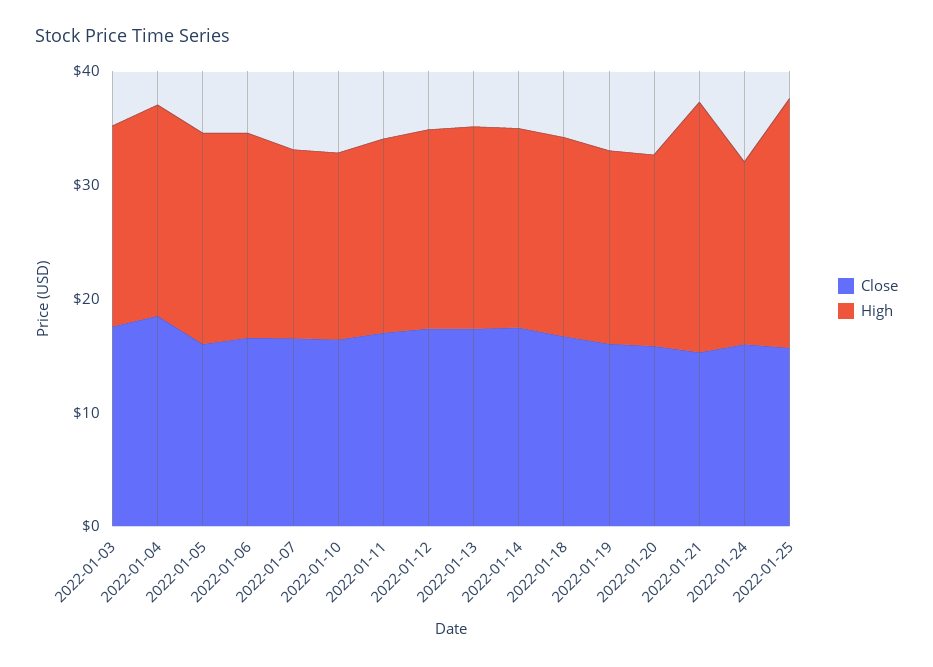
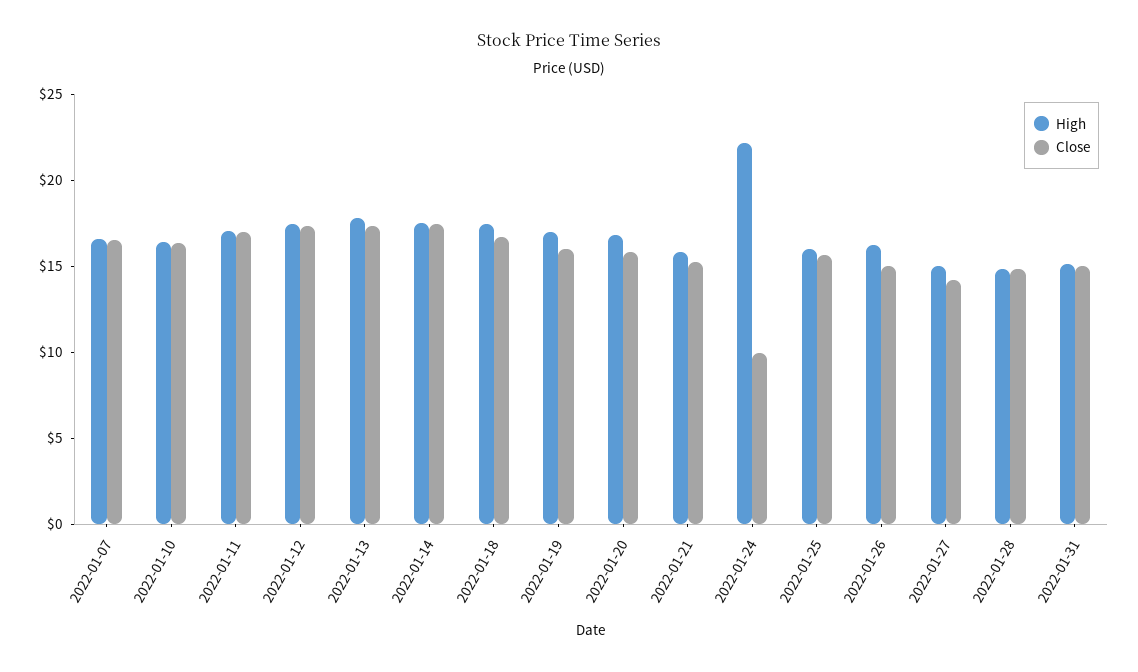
Close, 2022-01-03: 18 -> none
High, 2022-01-03: 18 -> none
Close, 2022-01-04: 18 -> none
High, 2022-01-04: 18 -> none
Close, 2022-01-05: 16 -> none
High, 2022-01-05: 18 -> none
Close, 2022-01-06: 16 -> none
High, 2022-01-06: 18 -> none
High, 2022-01-21: 22 -> 16
Close, 2022-01-24: 16 -> 10
High, 2022-01-24: 16 -> 22
High, 2022-01-25: 22 -> 16
High, 2022-01-26: none -> 16
Close, 2022-01-26: none -> 15
High, 2022-01-27: none -> 15
Close, 2022-01-27: none -> 14
High, 2022-01-28: none -> 15
Close, 2022-01-28: none -> 15
High, 2022-01-31: none -> 15
Close, 2022-01-31: none -> 15

